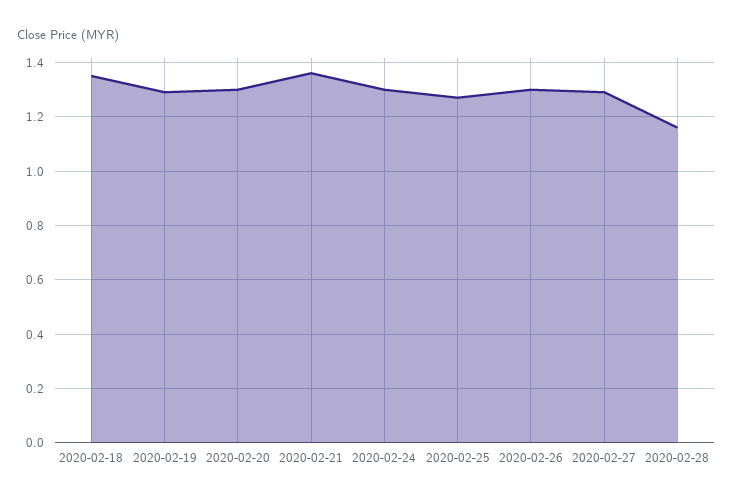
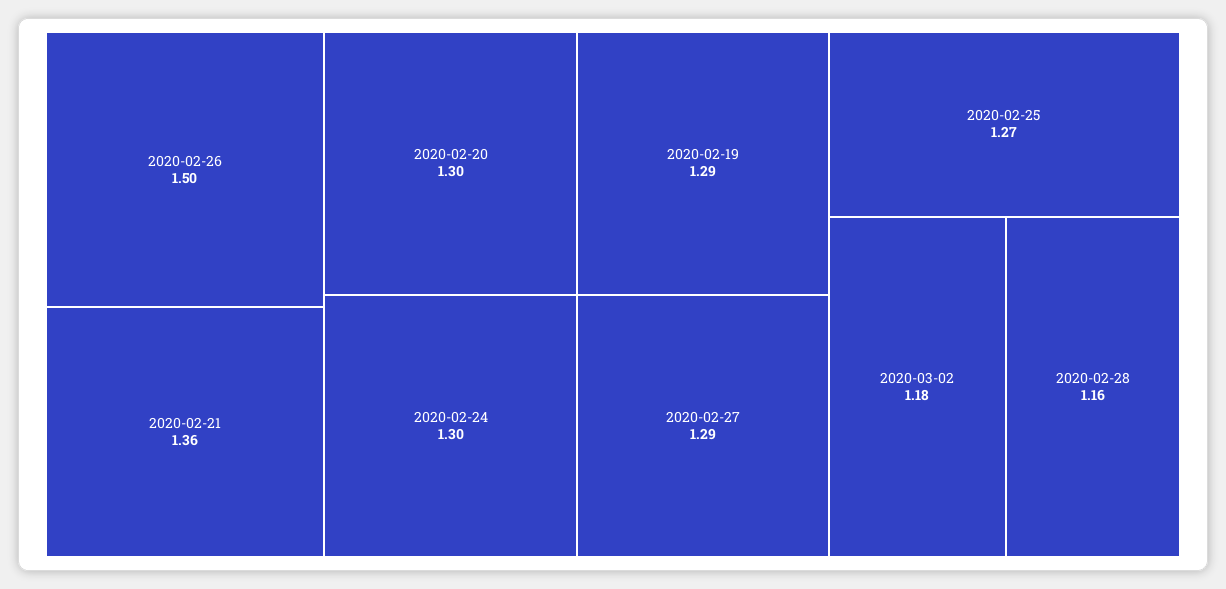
2020-02-18: 1.35 -> none
2020-02-26: 1.3 -> 1.5
2020-03-02: none -> 1.18

